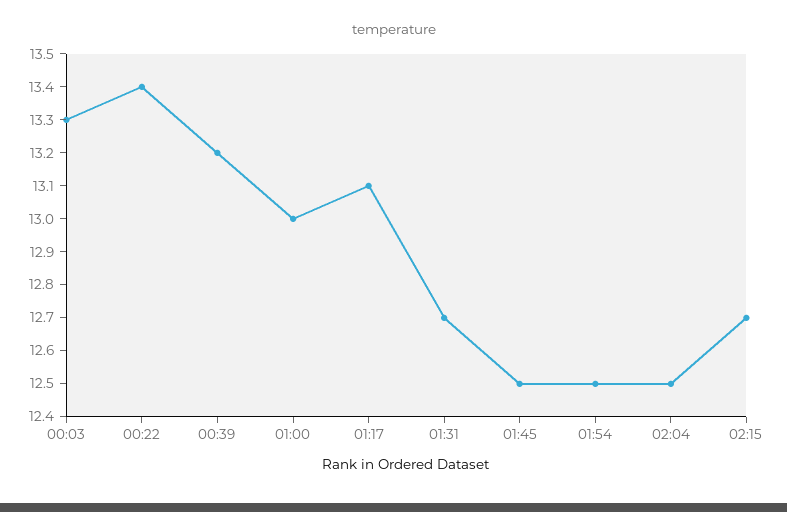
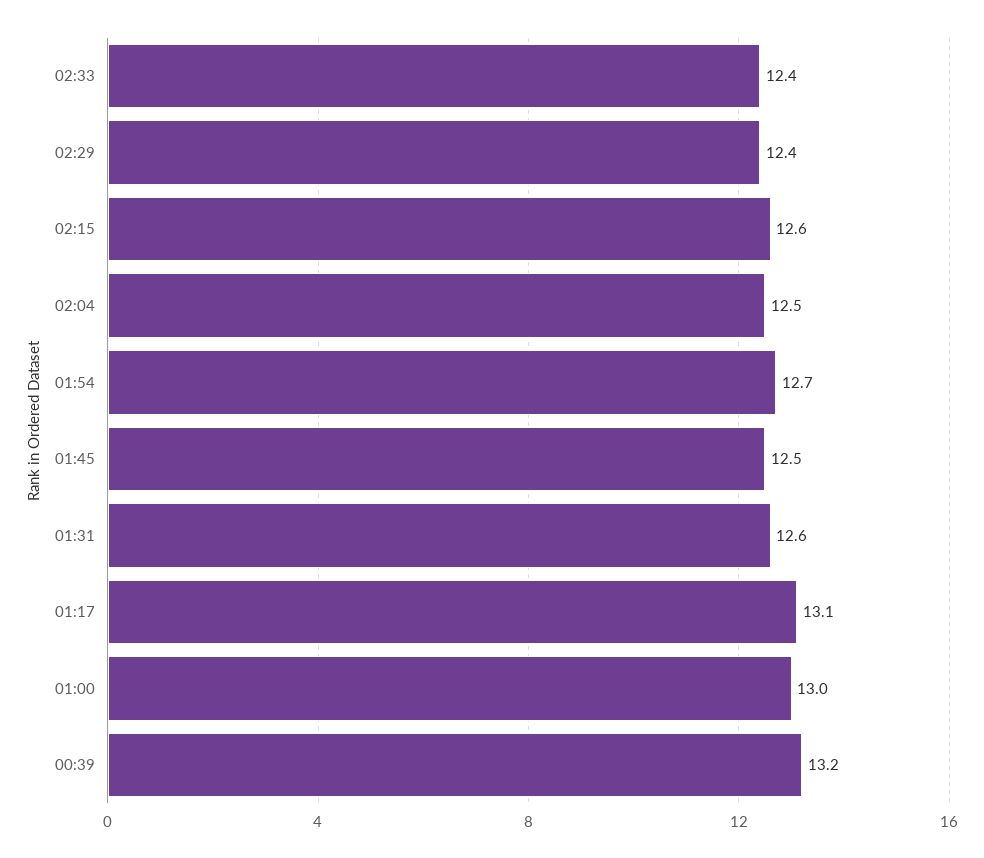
00:03: 13.3 -> none
00:22: 13.4 -> none
01:31: 12.7 -> 12.6
01:54: 12.5 -> 12.7
02:15: 12.7 -> 12.6
02:33: none -> 12.4
02:29: none -> 12.4

